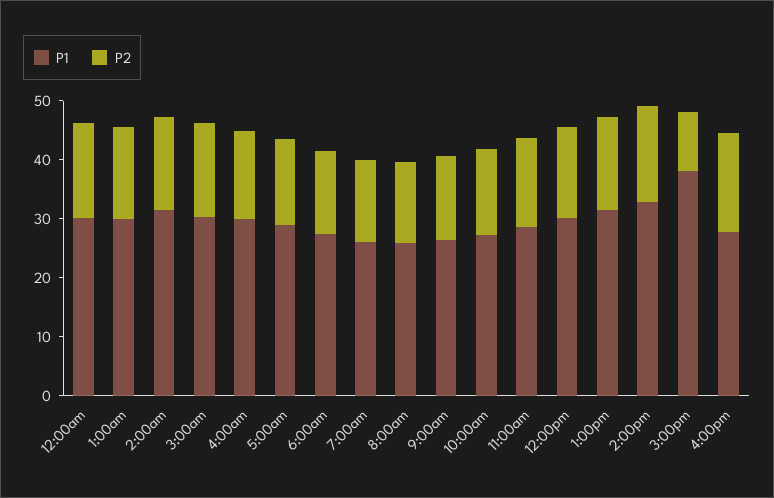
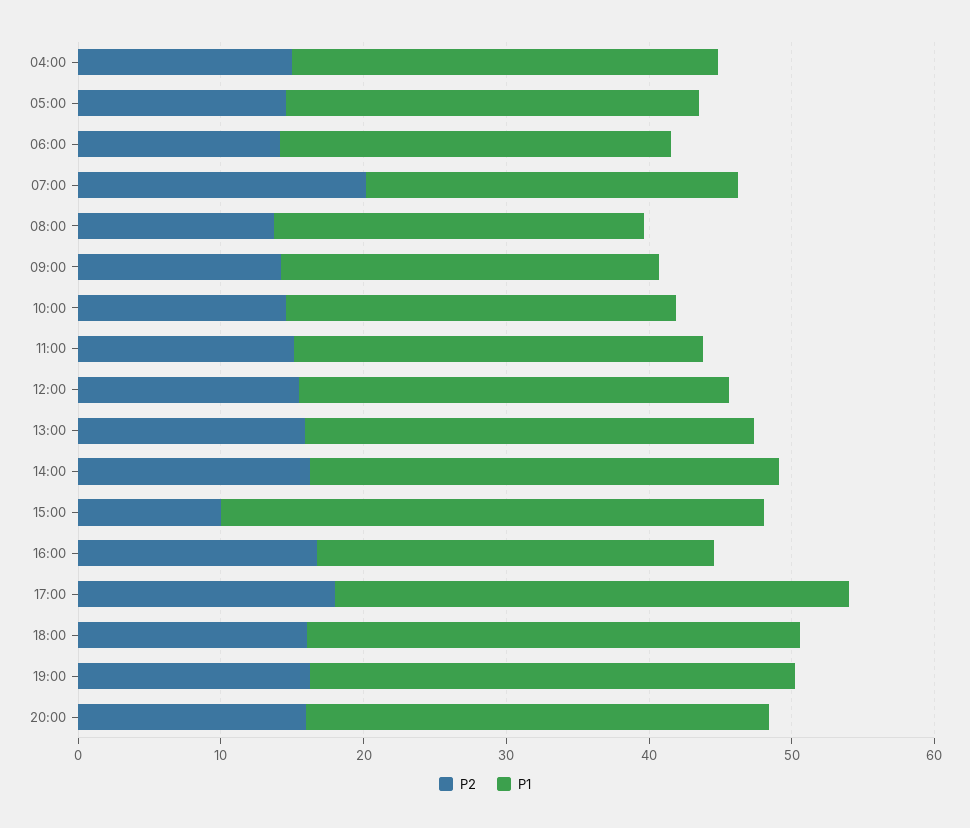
P1, 12:00am: 30 -> none
P2, 12:00am: 16 -> none
P1, 1:00am: 30 -> none
P2, 1:00am: 16 -> none
P1, 2:00am: 32 -> none
P2, 2:00am: 16 -> none
P1, 3:00am: 30 -> none
P2, 3:00am: 16 -> none
P2, 7:00am: 14 -> 20
P2, 17:00: none -> 18
P1, 17:00: none -> 36
P2, 18:00: none -> 16
P1, 18:00: none -> 34
P2, 19:00: none -> 16
P1, 19:00: none -> 34
P2, 20:00: none -> 16
P1, 20:00: none -> 32

